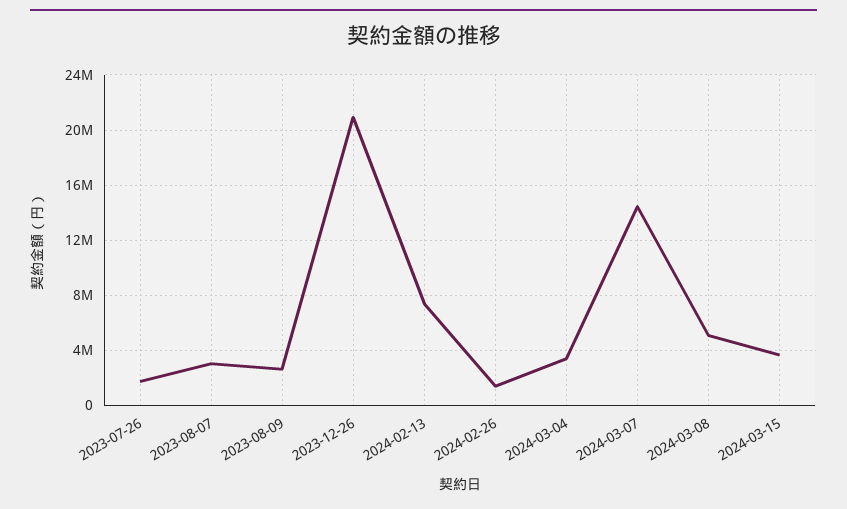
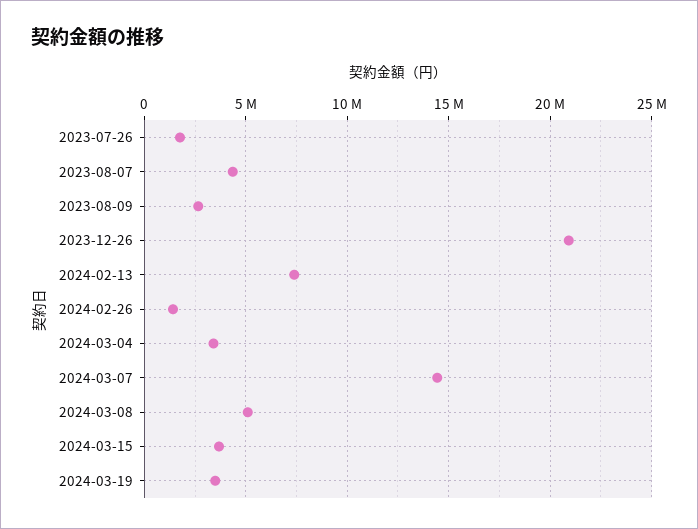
2023-08-07: 3000000 -> 4500000
2024-03-19: none -> 3500000

